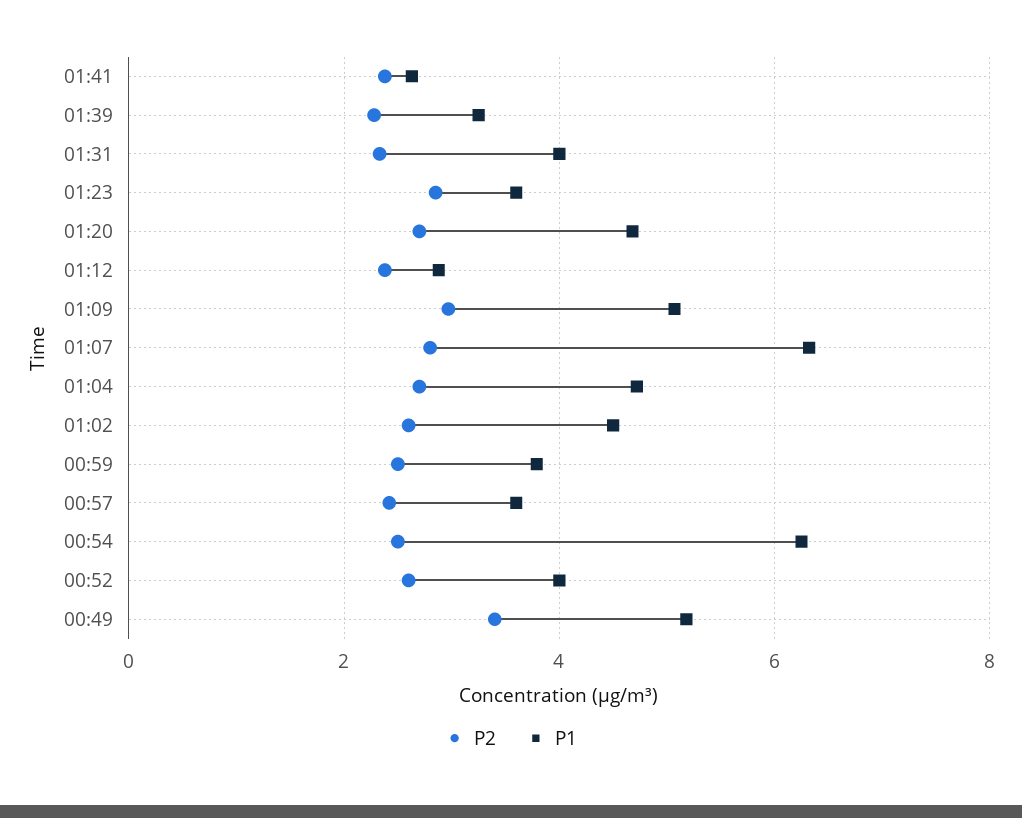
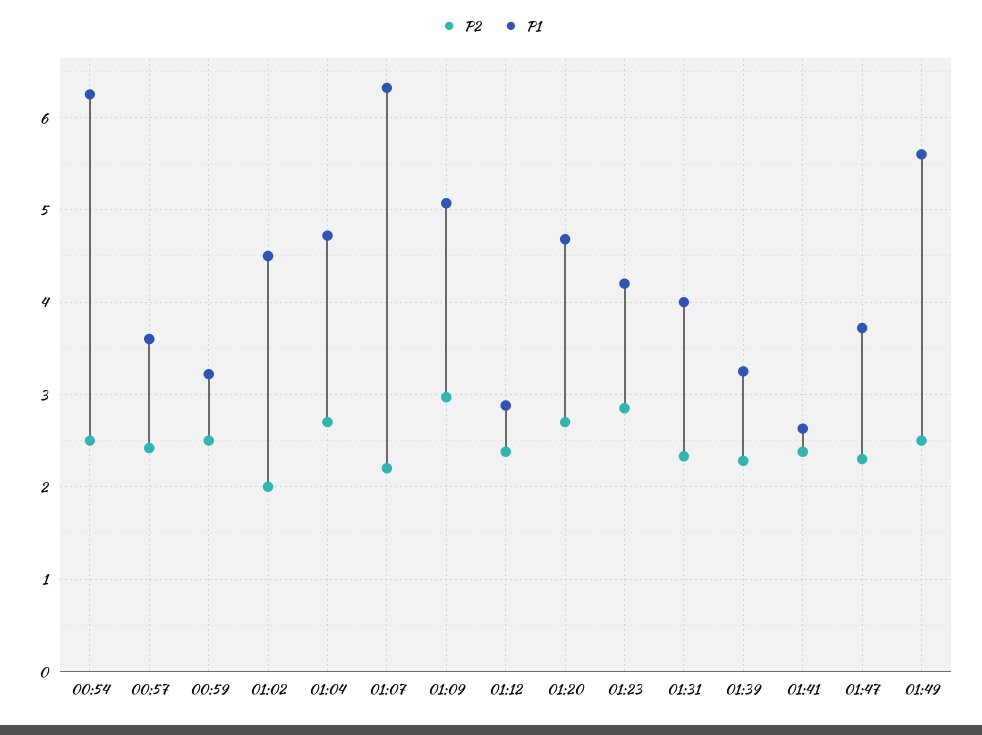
P1, 01:23: 3.6 -> 4.2
P2, 01:07: 2.8 -> 2.2
P2, 01:02: 2.6 -> 2
P1, 00:59: 3.8 -> 3.2
P2, 00:52: 2.6 -> none
P1, 00:52: 4 -> none
P2, 00:49: 3.4 -> none
P1, 00:49: 5.2 -> none
P2, 01:47: none -> 2.3
P1, 01:47: none -> 3.7
P2, 01:49: none -> 2.5
P1, 01:49: none -> 5.6

